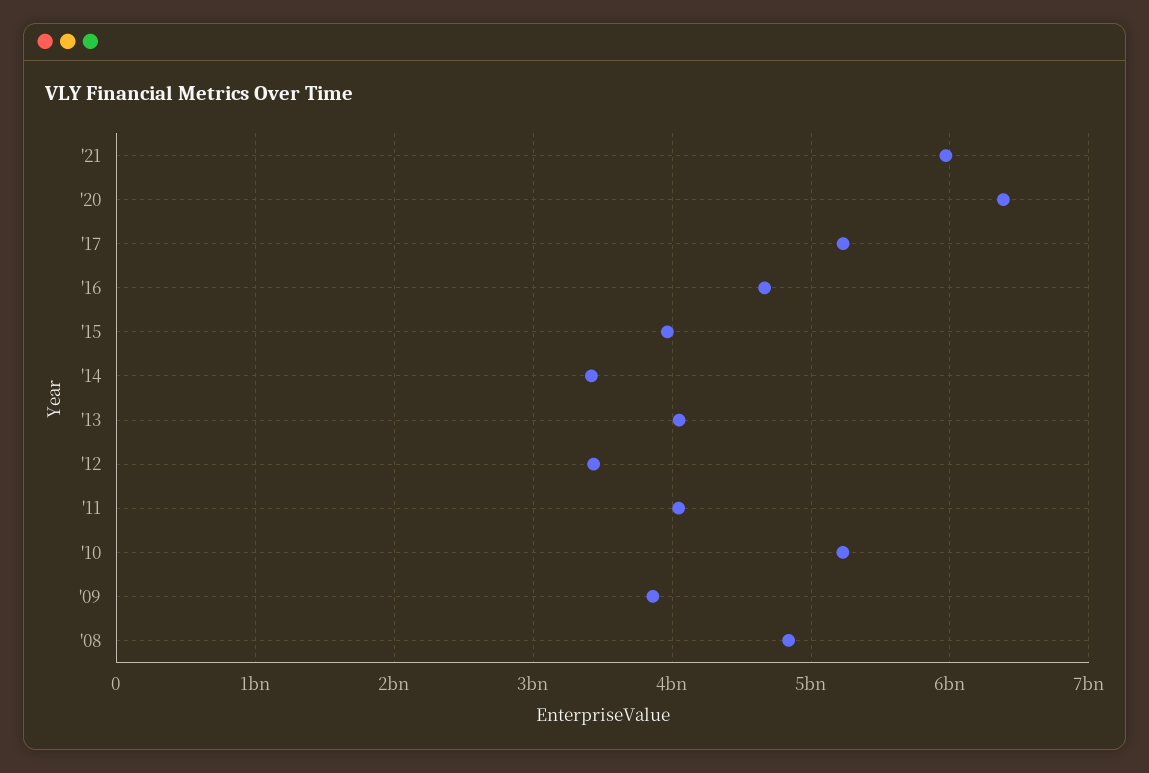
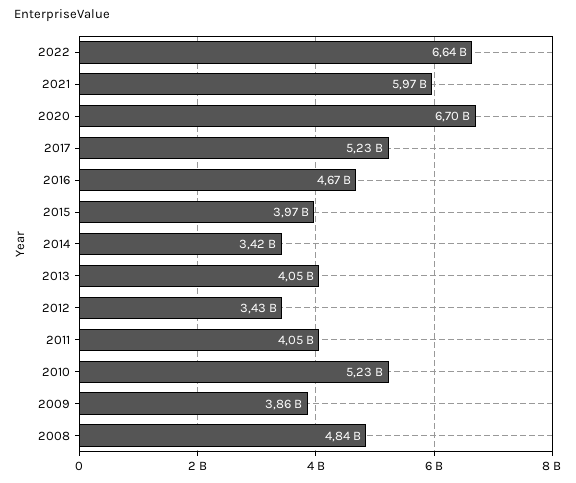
'20: 6400000000 -> 6700000000
2022: none -> 6640000000

